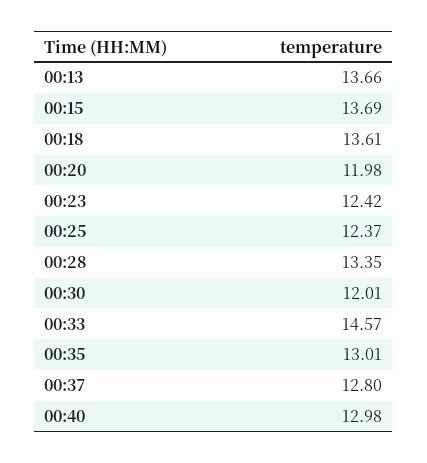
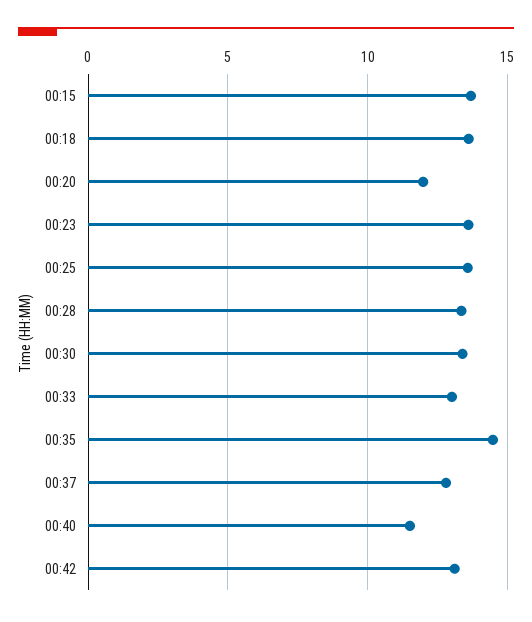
00:13: 13.66 -> none
00:23: 12.42 -> 13.5
00:25: 12.37 -> 13.5
00:30: 12.01 -> 13.5
00:33: 14.57 -> 13
00:35: 13.01 -> 14.5
00:40: 12.98 -> 11.5
00:42: none -> 13

